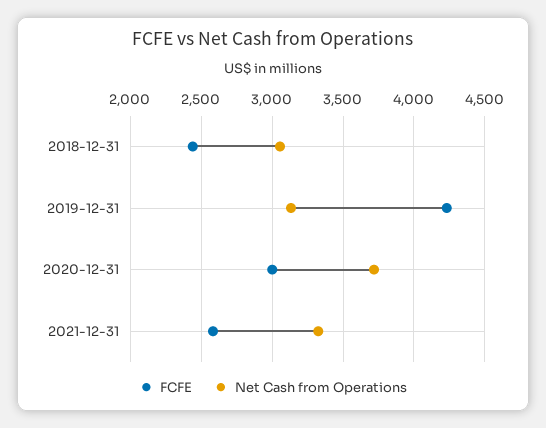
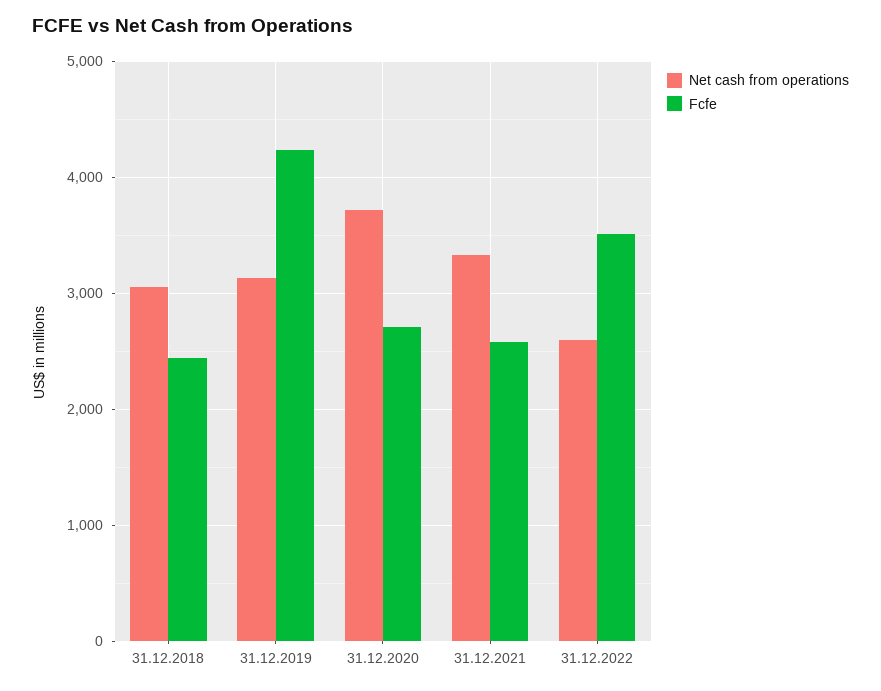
FCFE, 2020-12-31: 3000 -> 2700
Net Cash from Operations, 31.12.2022: none -> 2600
FCFE, 31.12.2022: none -> 3500

